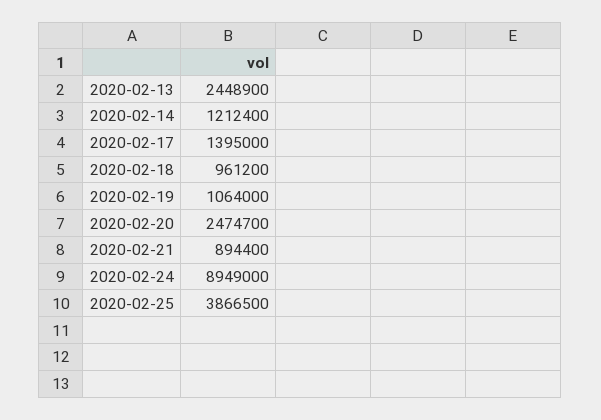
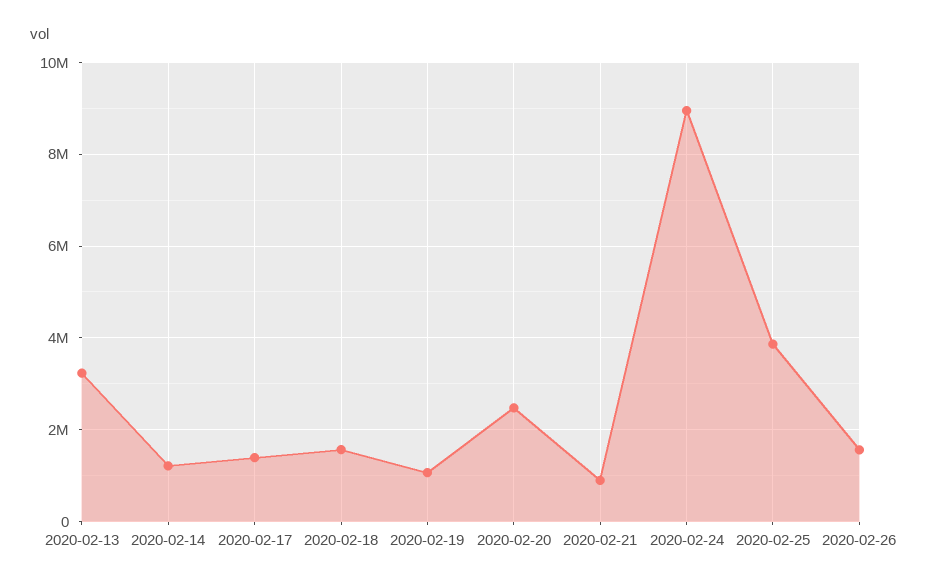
2020-02-13: 2448900 -> 3200000
2020-02-18: 961200 -> 1600000
2020-02-26: none -> 1600000

